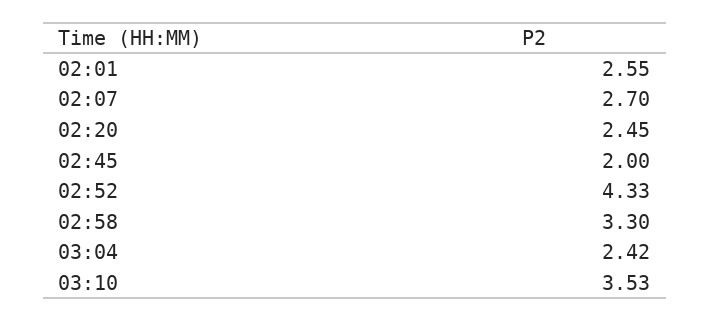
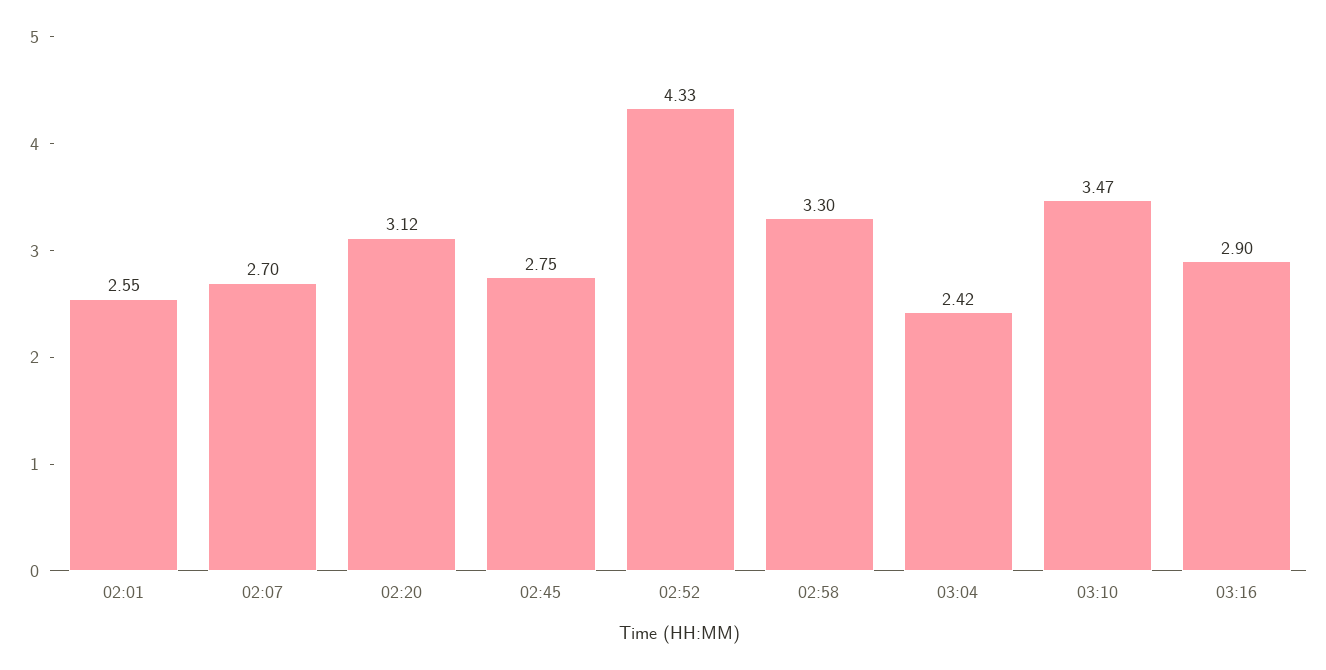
02:20: 2.45 -> 3.12
02:45: 2 -> 2.75
03:10: 3.53 -> 3.47
03:16: none -> 2.9

